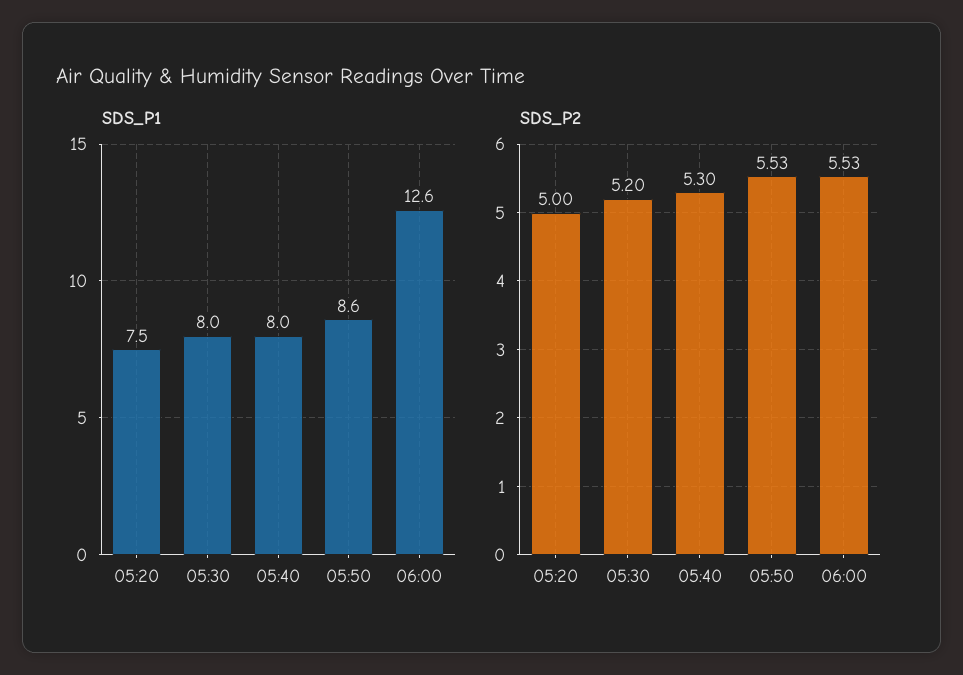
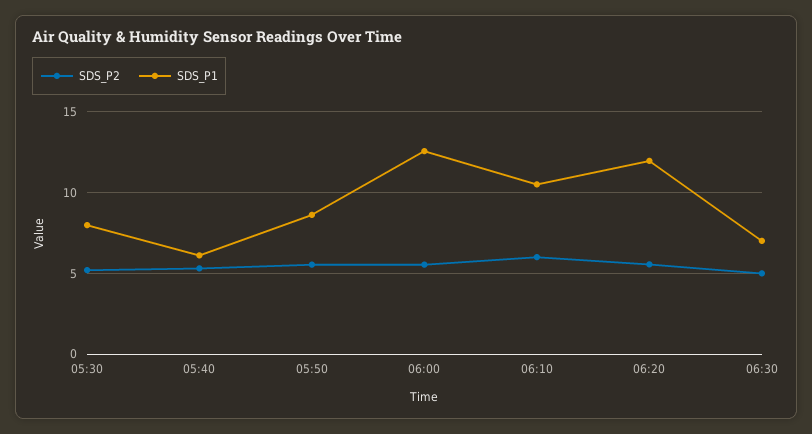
SDS_P1, 05:20: 7.5 -> none
SDS_P1, 05:40: 8 -> 6
SDS_P2, 05:20: 5 -> none
SDS_P2, 06:10: none -> 6
SDS_P1, 06:10: none -> 10.5
SDS_P2, 06:20: none -> 5.5
SDS_P1, 06:20: none -> 12
SDS_P2, 06:30: none -> 5
SDS_P1, 06:30: none -> 7

